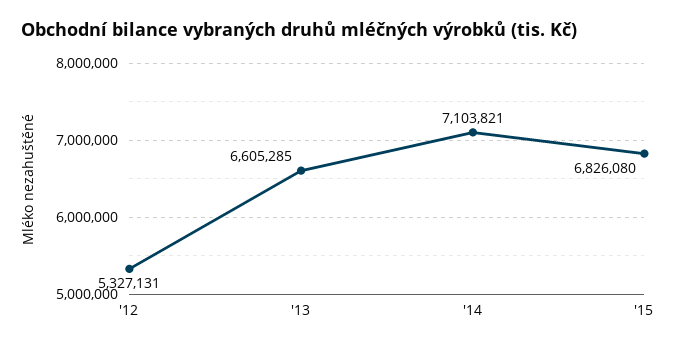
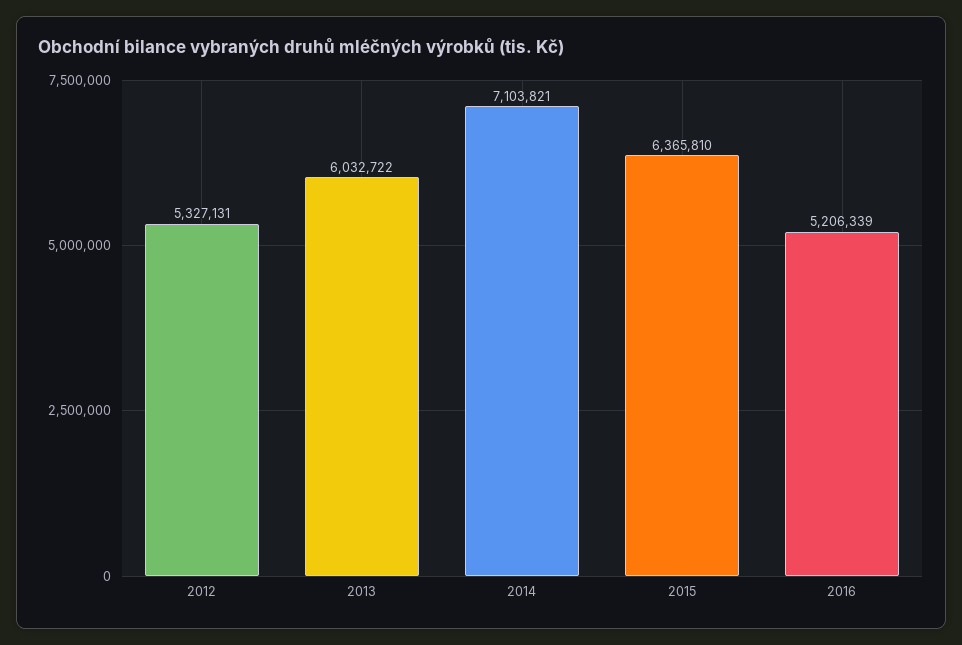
'13: 6605285 -> 6032722
'15: 6826080 -> 6365810
2016: none -> 5206339

